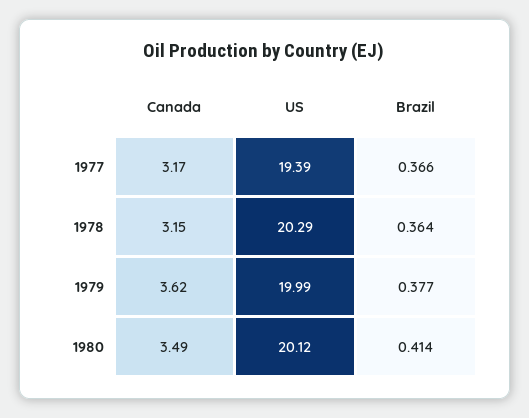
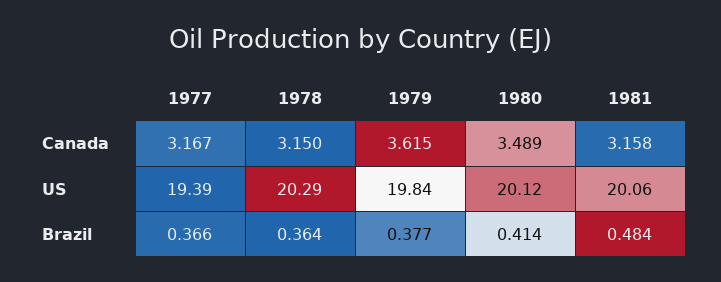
US, 1979: 19.99 -> 19.84
Canada, 1981: none -> 3.158
US, 1981: none -> 20.06
Brazil, 1981: none -> 0.484

